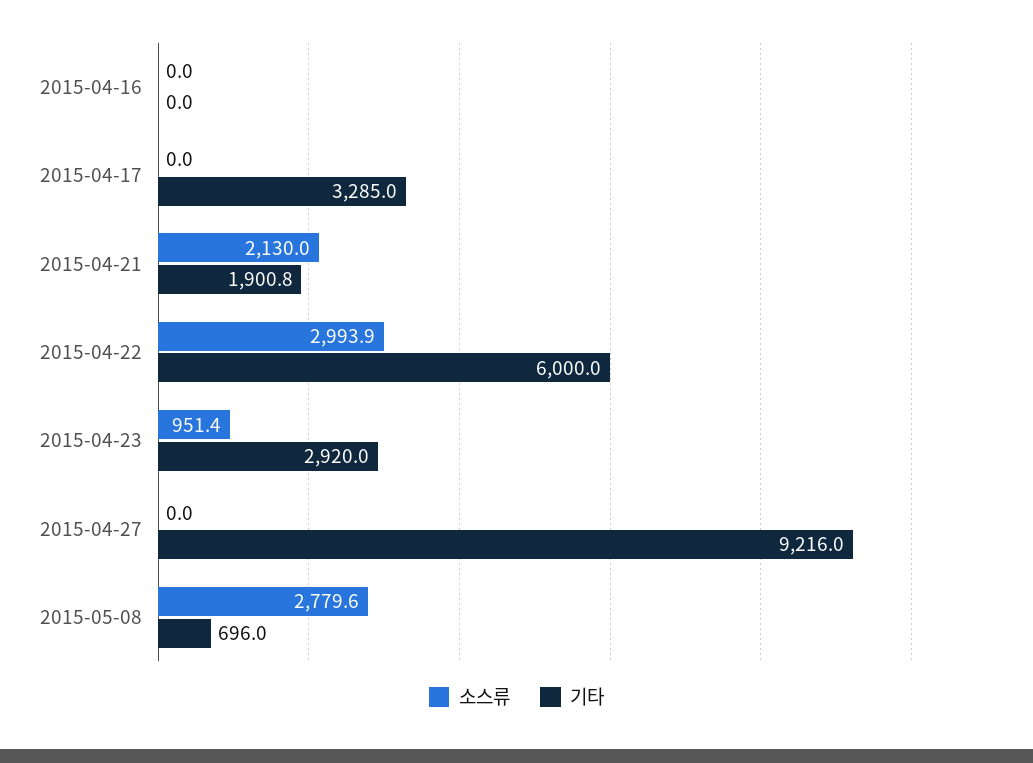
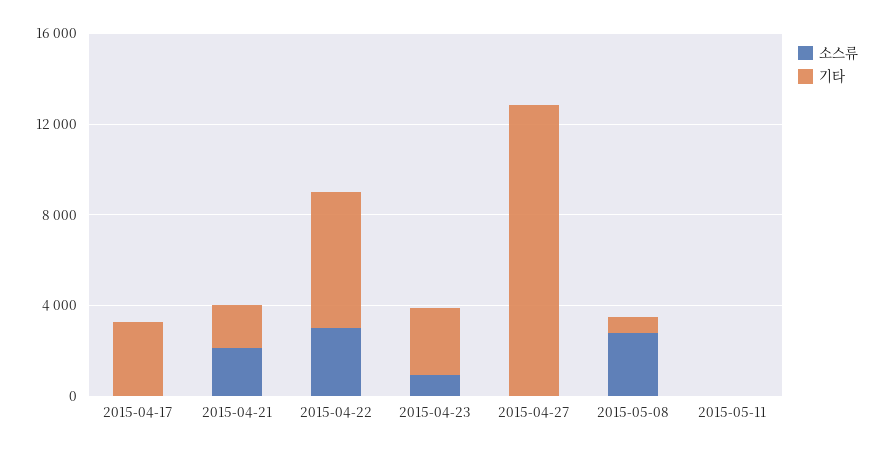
소스류, 2015-04-16: 0 -> none
기타, 2015-04-16: 0 -> none
기타, 2015-04-27: 9216 -> 13000
소스류, 2015-05-11: none -> 0
기타, 2015-05-11: none -> 0

